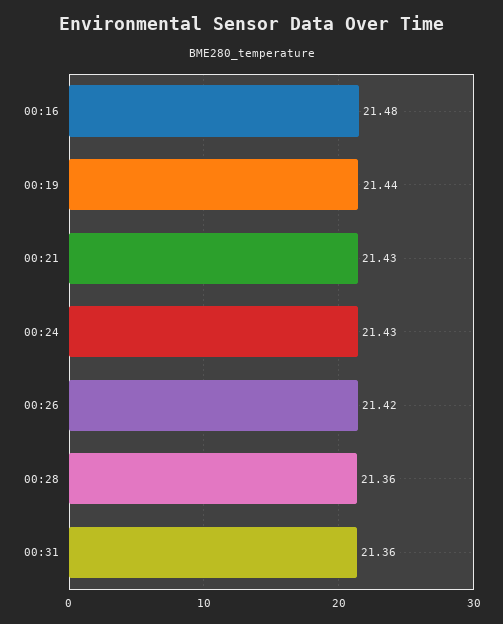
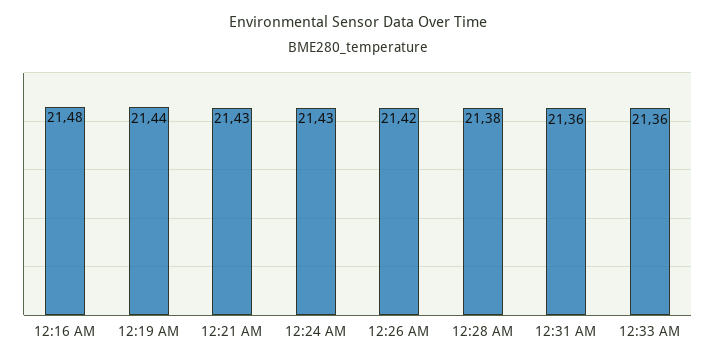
00:28: 21.36 -> 21.38
12:33 AM: none -> 21.36

